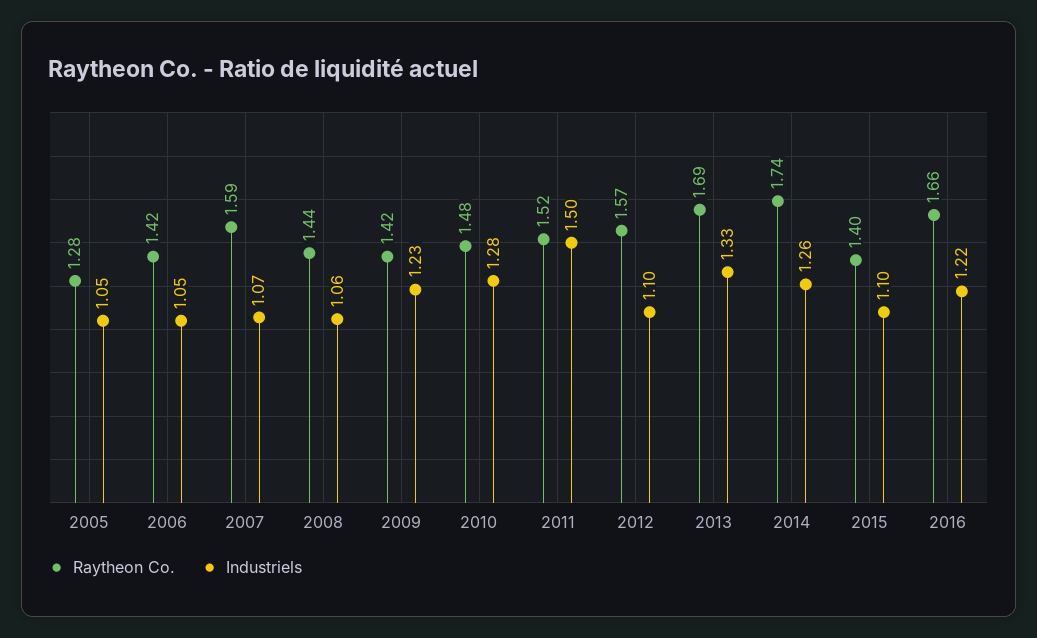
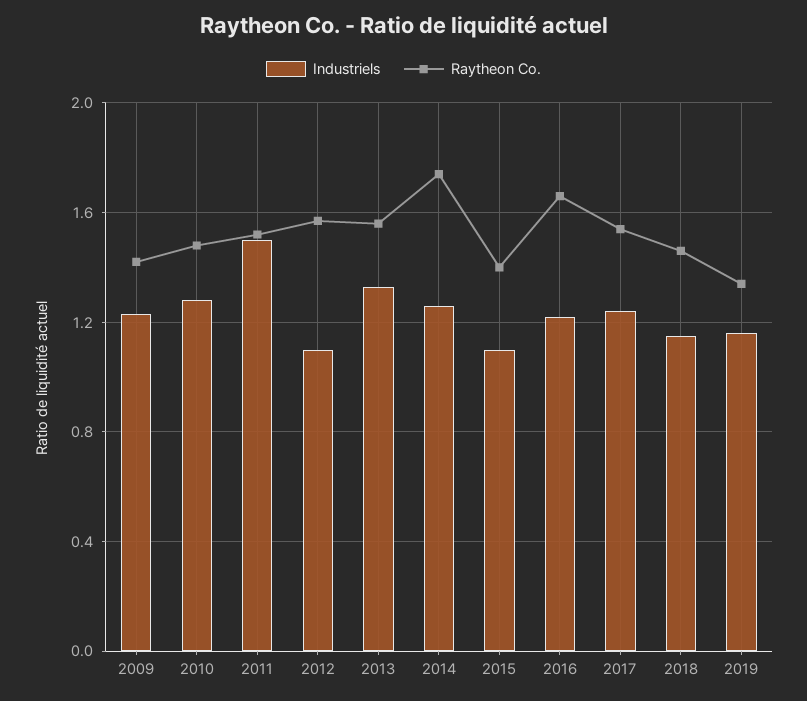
Raytheon Co., 2005: 1.28 -> none
Industriels, 2005: 1.05 -> none
Raytheon Co., 2006: 1.42 -> none
Industriels, 2006: 1.05 -> none
Raytheon Co., 2007: 1.59 -> none
Industriels, 2007: 1.07 -> none
Raytheon Co., 2008: 1.44 -> none
Industriels, 2008: 1.06 -> none
Raytheon Co., 2013: 1.69 -> 1.55
Industriels, 2017: none -> 1.25
Raytheon Co., 2017: none -> 1.55
Industriels, 2018: none -> 1.15
Raytheon Co., 2018: none -> 1.45
Industriels, 2019: none -> 1.15
Raytheon Co., 2019: none -> 1.35

